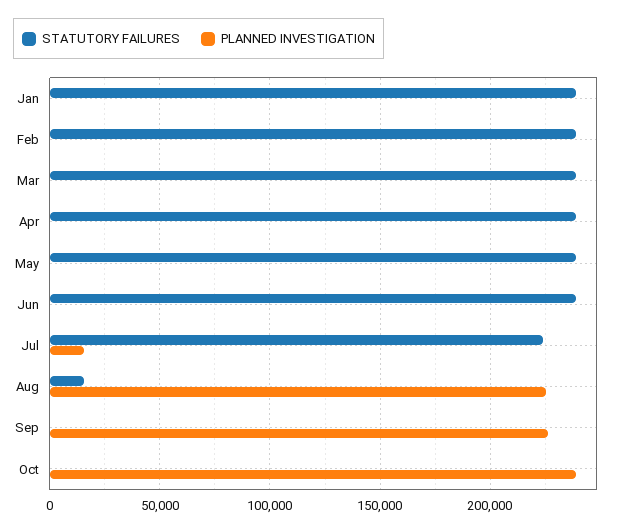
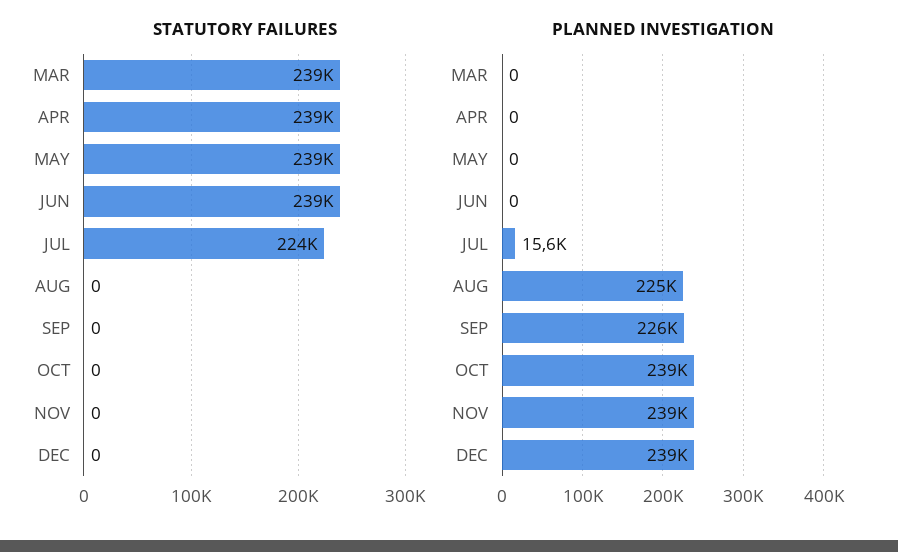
STATUTORY FAILURES, Jan: 240000 -> none
PLANNED INVESTIGATION, Jan: 0 -> none
STATUTORY FAILURES, Feb: 240000 -> none
PLANNED INVESTIGATION, Feb: 0 -> none
STATUTORY FAILURES, Aug: 15000 -> 0
STATUTORY FAILURES, NOV: none -> 0
STATUTORY FAILURES, DEC: none -> 0
PLANNED INVESTIGATION, NOV: none -> 239000
PLANNED INVESTIGATION, DEC: none -> 239000

